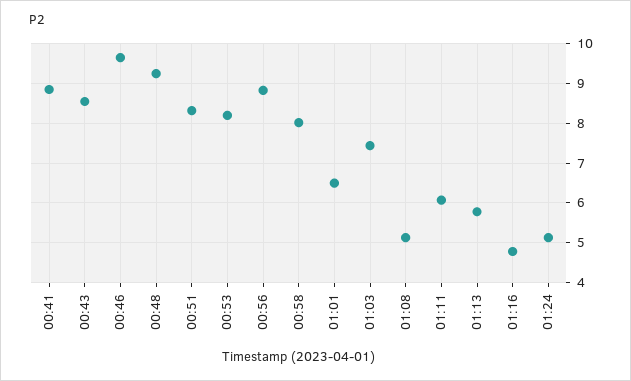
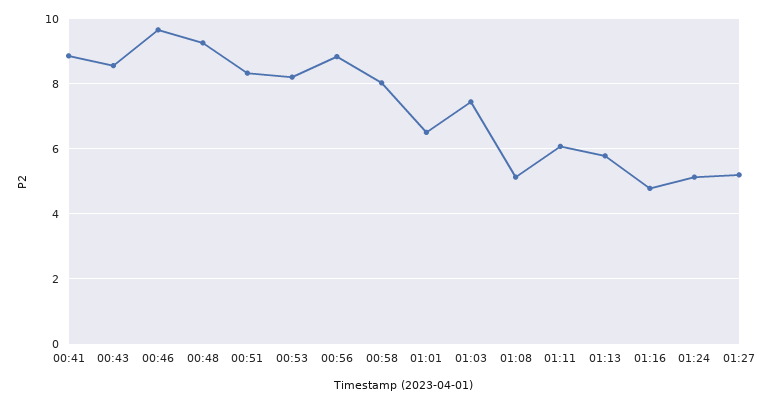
01:27: none -> 5.2

